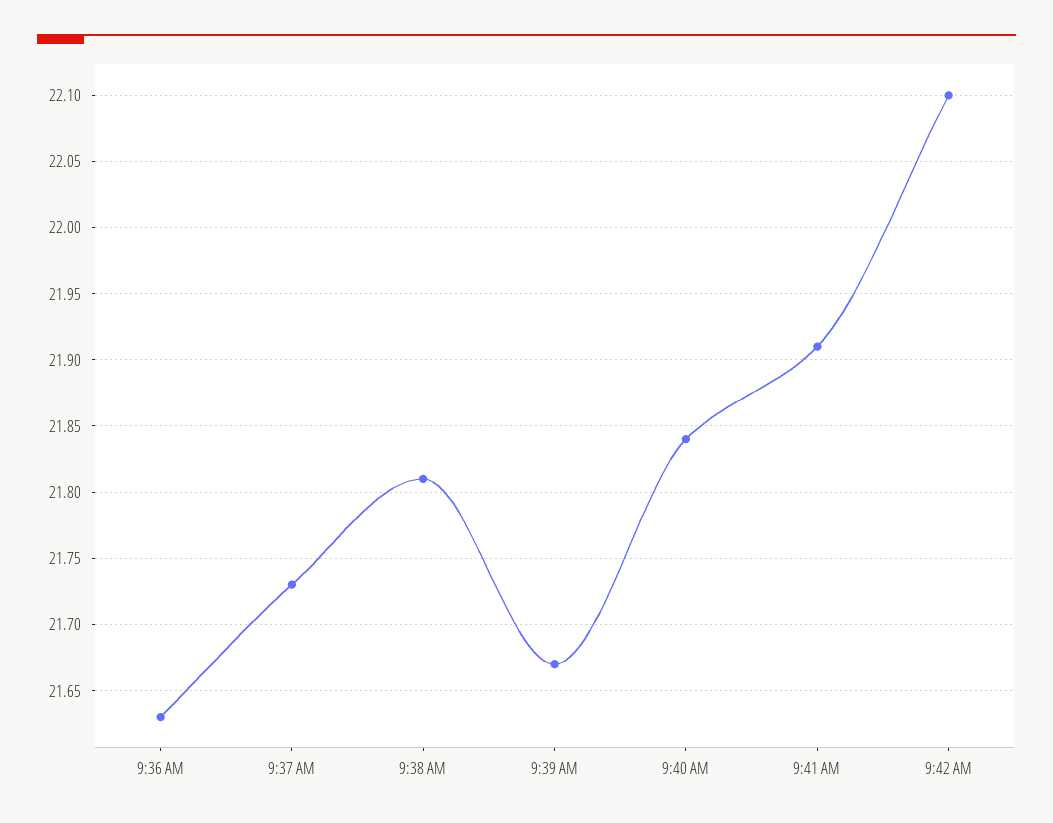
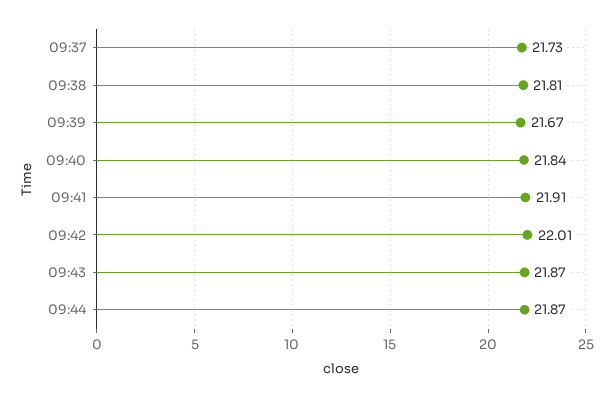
9:36 AM: 21.63 -> none
9:42 AM: 22.1 -> 22.01
09:43: none -> 21.87
09:44: none -> 21.87

